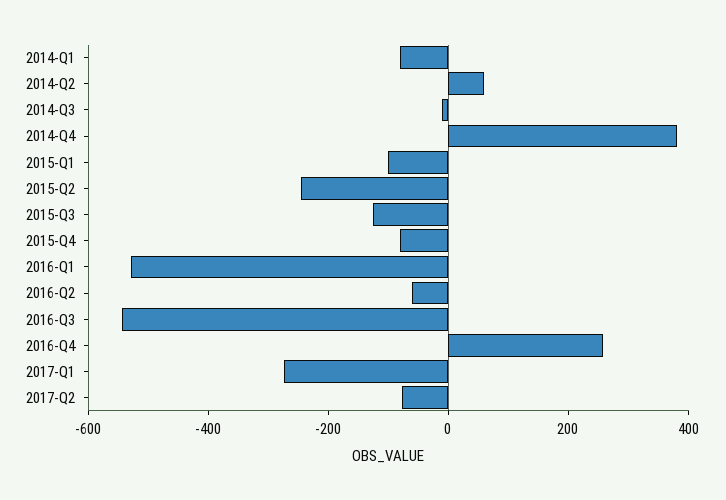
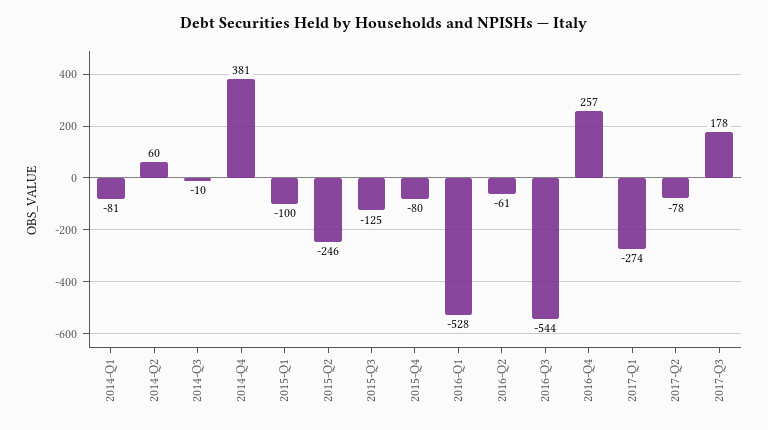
2017-Q3: none -> 178

